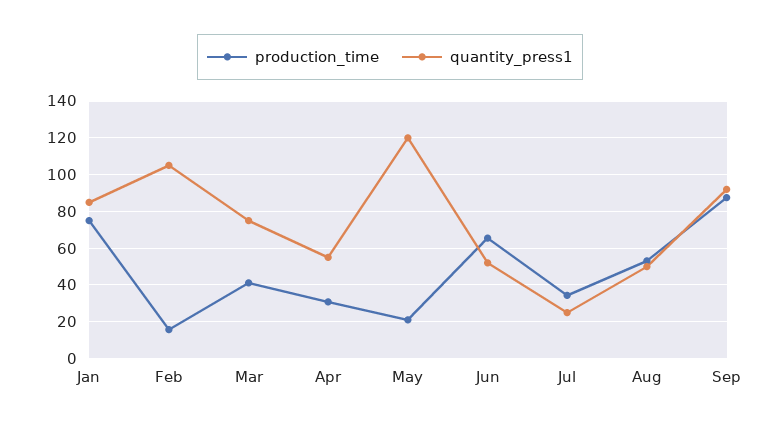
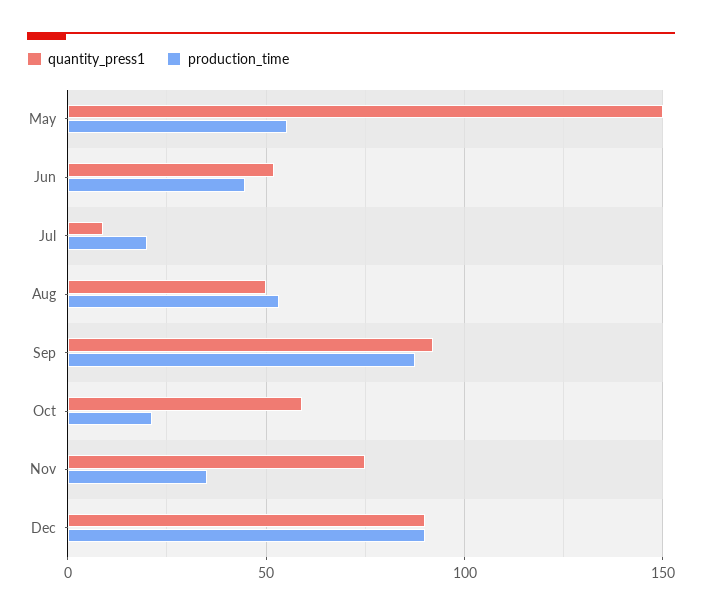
production_time, Jan: 75 -> none
quantity_press1, Jan: 85 -> none
production_time, Feb: 15 -> none
quantity_press1, Feb: 105 -> none
production_time, Mar: 40 -> none
quantity_press1, Mar: 75 -> none
production_time, Apr: 30 -> none
quantity_press1, Apr: 55 -> none
production_time, May: 20 -> 55
quantity_press1, May: 120 -> 150
production_time, Jun: 65 -> 45
production_time, Jul: 35 -> 20
quantity_press1, Jul: 25 -> 10
quantity_press1, Oct: none -> 60
production_time, Oct: none -> 20
quantity_press1, Nov: none -> 75
production_time, Nov: none -> 35
quantity_press1, Dec: none -> 90
production_time, Dec: none -> 90

